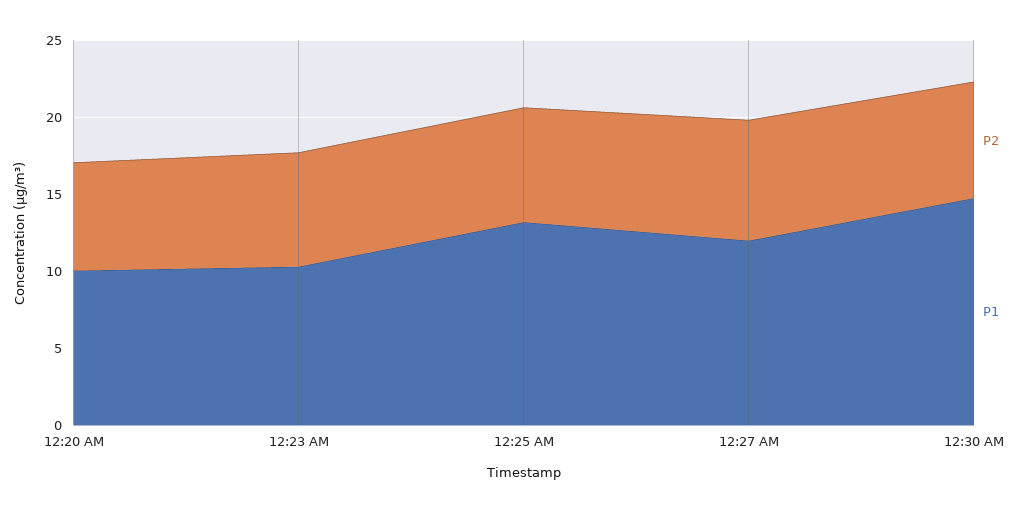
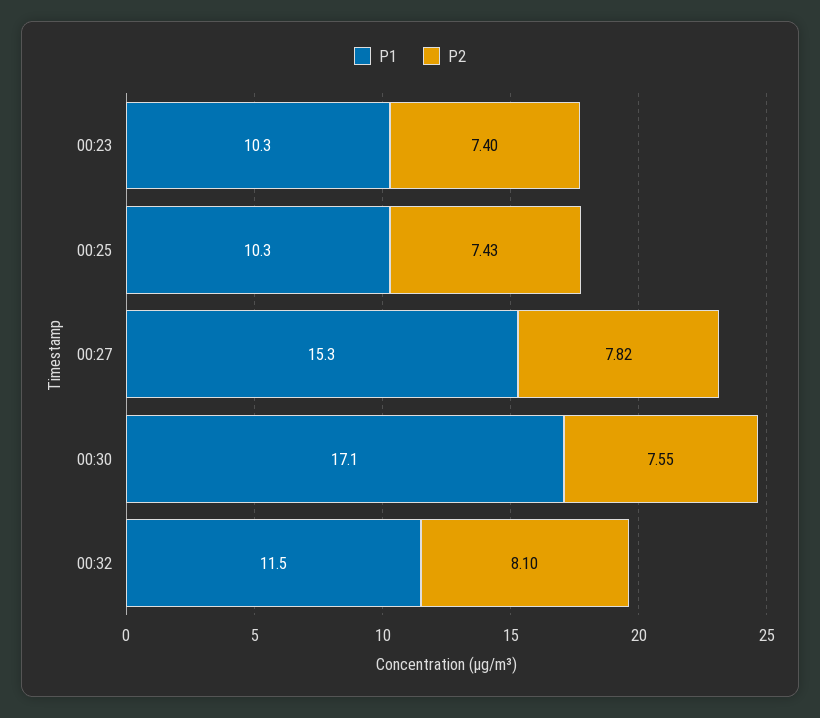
P2, 12:20 AM: 7 -> none
P1, 12:20 AM: 10 -> none
P1, 12:25 AM: 13 -> 10.3
P1, 12:27 AM: 12 -> 15.3
P1, 12:30 AM: 15 -> 17.1
P1, 00:32: none -> 11.5
P2, 00:32: none -> 8.1

